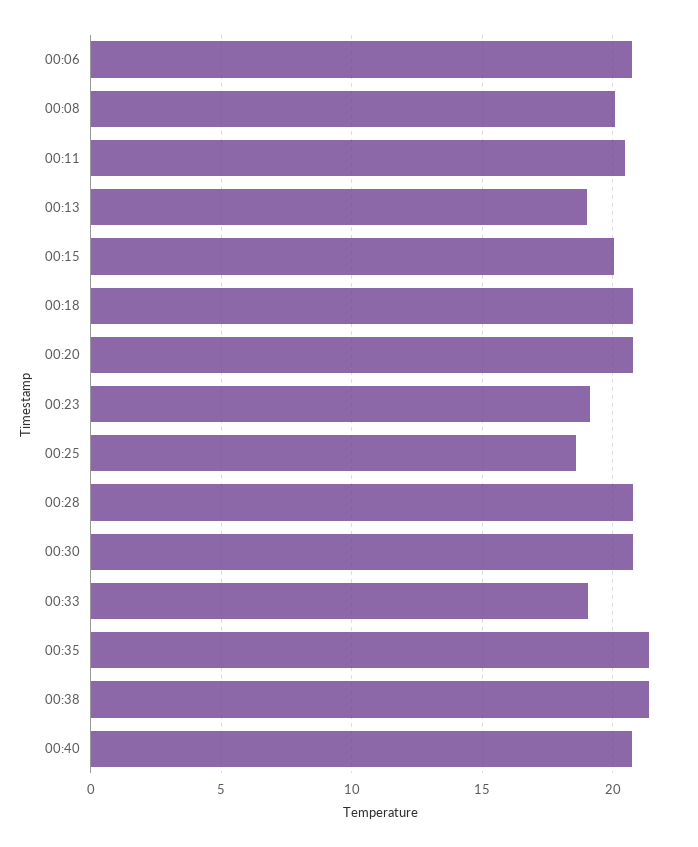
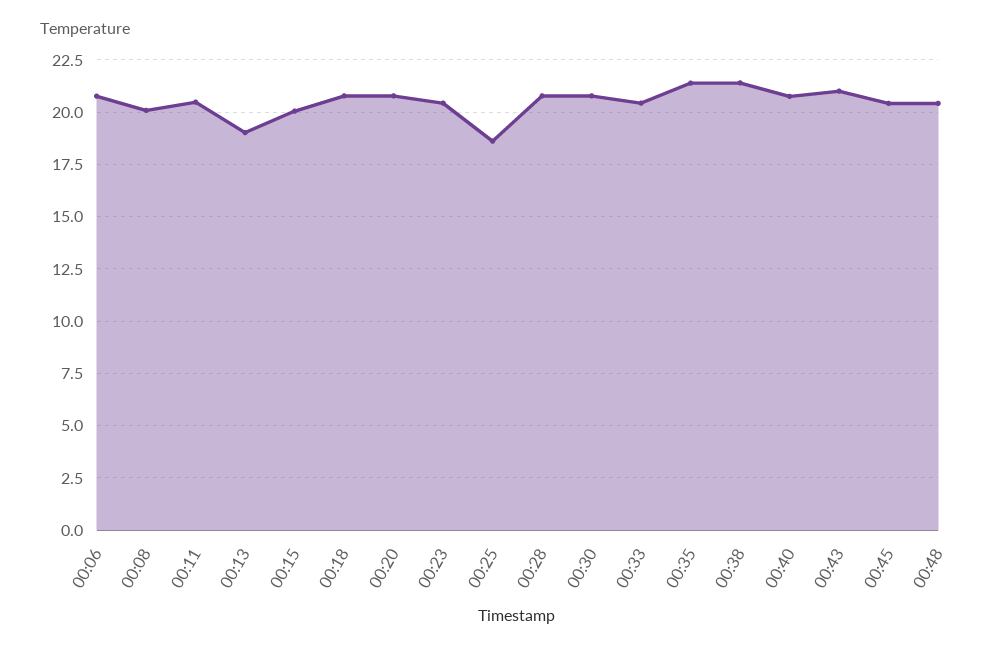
00:23: 19 -> 20.5
00:33: 19 -> 20.5
00:43: none -> 21
00:45: none -> 20.5
00:48: none -> 20.5

